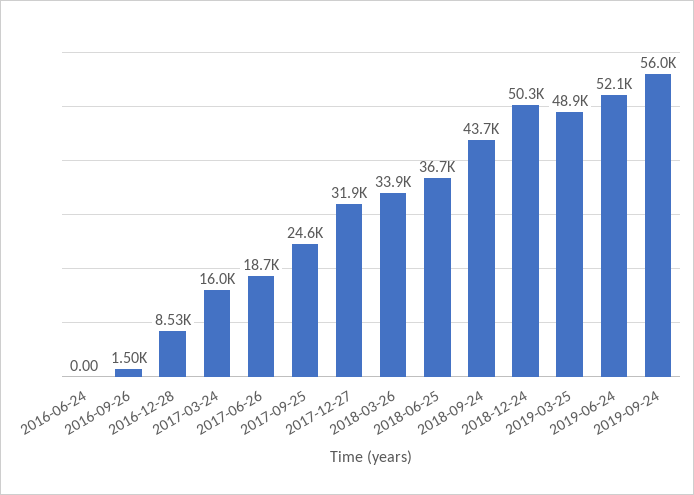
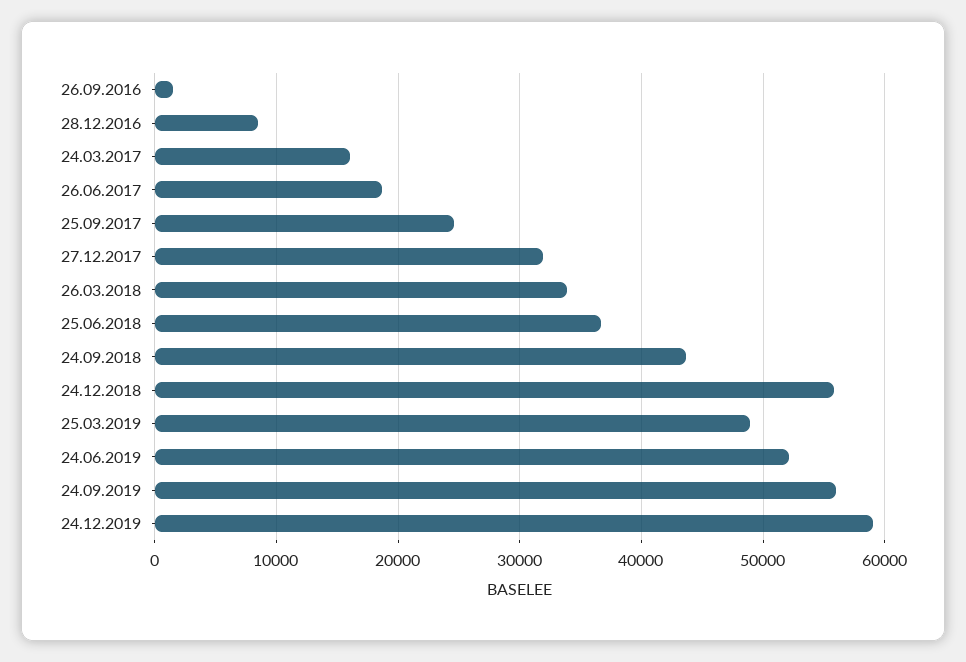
2016-06-24: 0 -> none
2018-12-24: 50300 -> 56000
24.12.2019: none -> 59000

